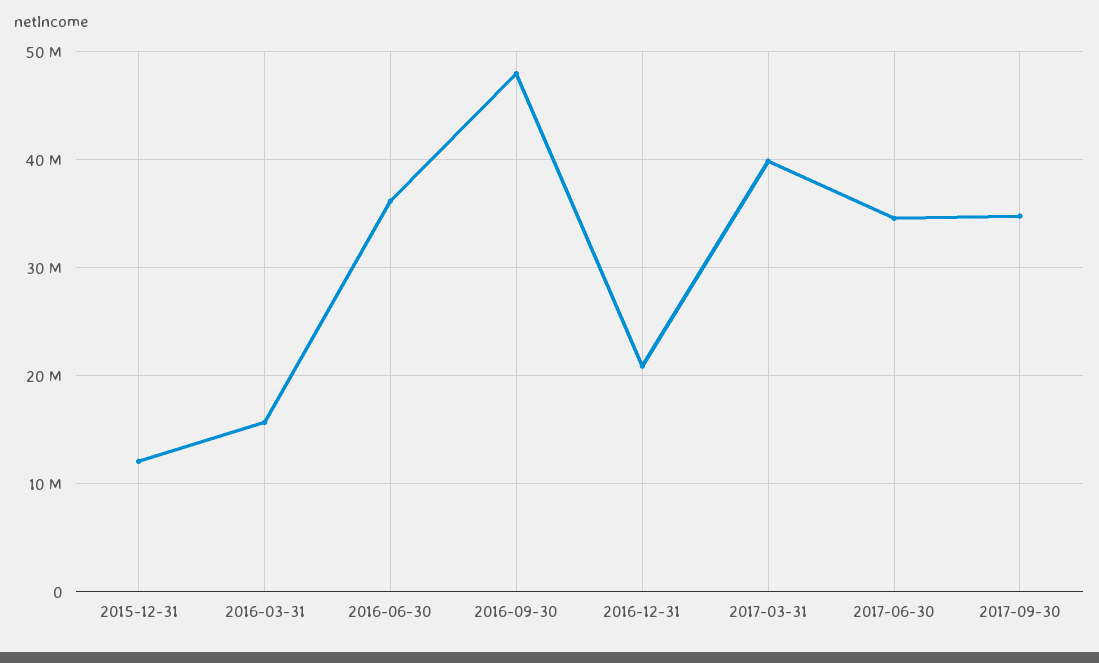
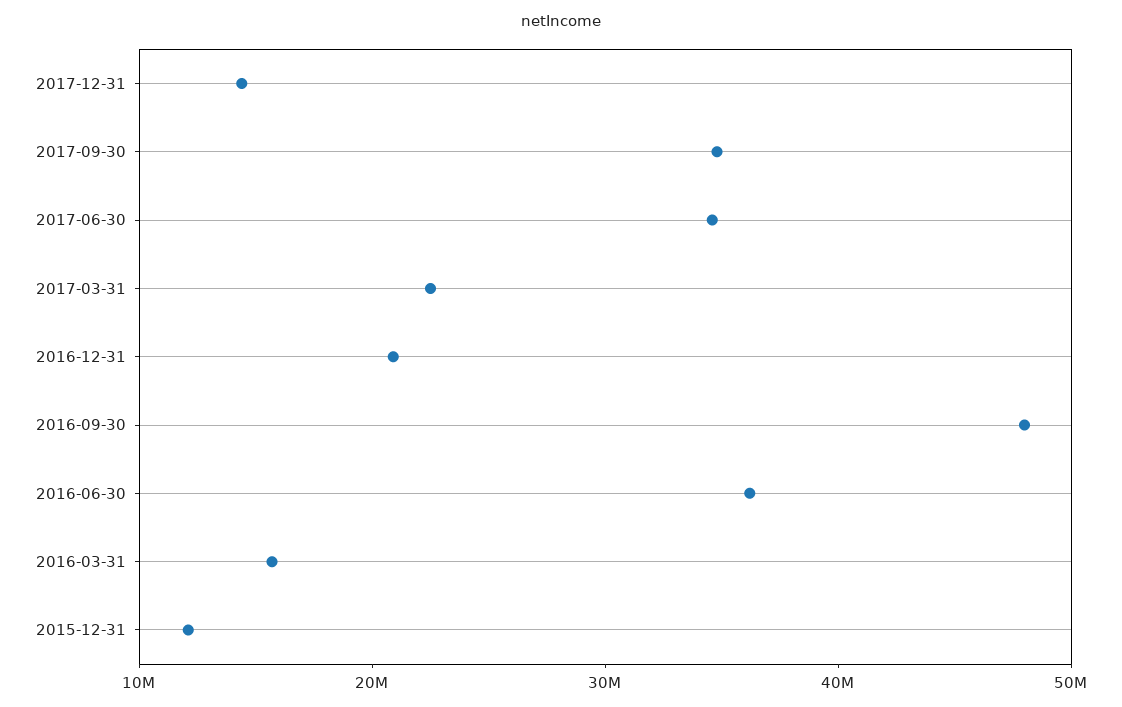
2017-03-31: 40000000 -> 22000000
2017-12-31: none -> 14000000

